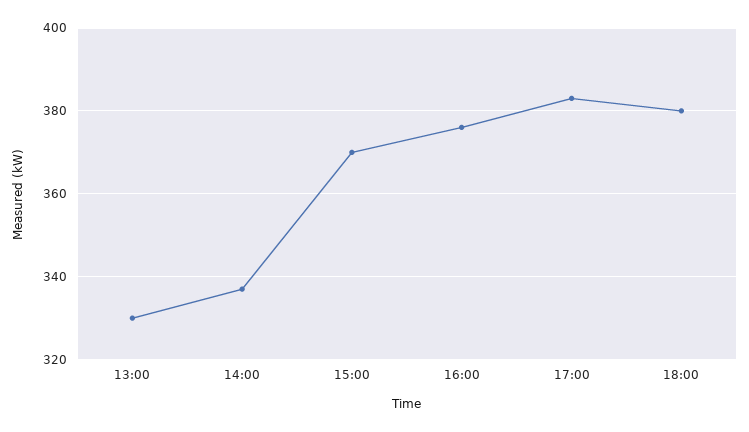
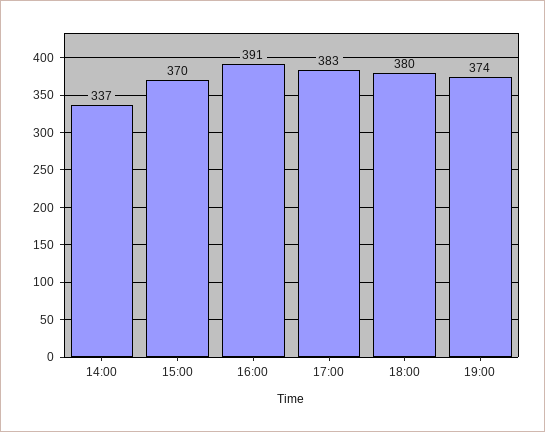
13:00: 330 -> none
16:00: 375 -> 391
19:00: none -> 374

